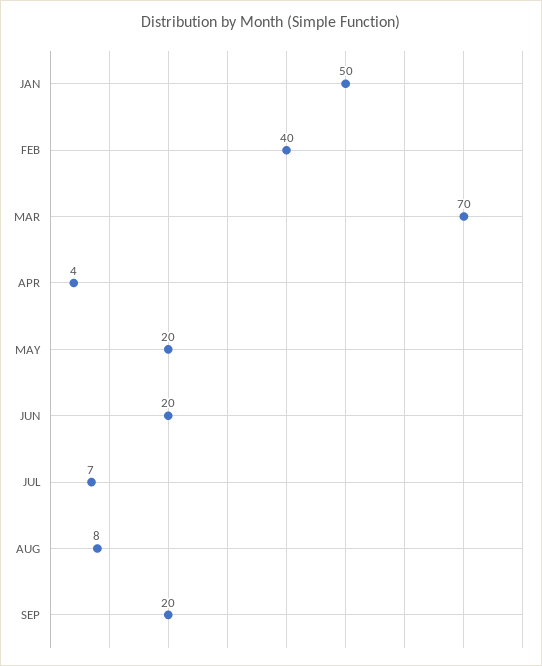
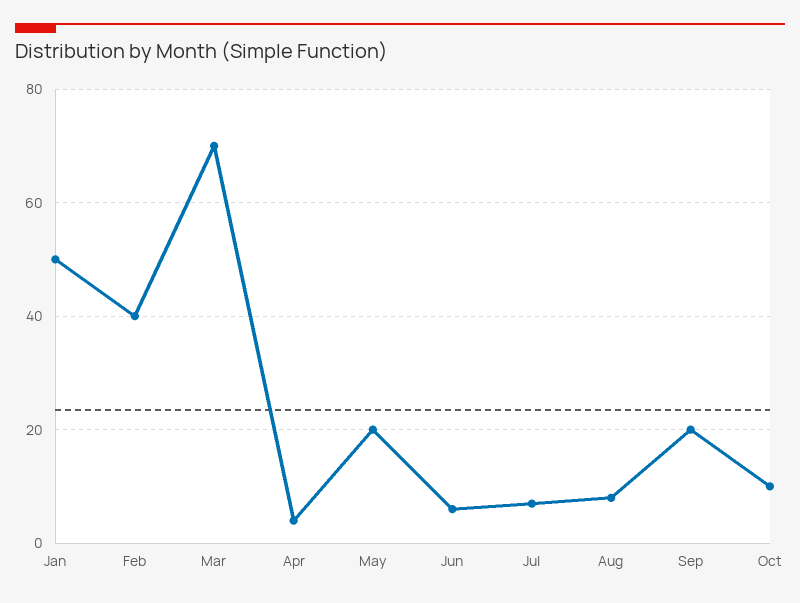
JUN: 20 -> 5
Oct: none -> 10

